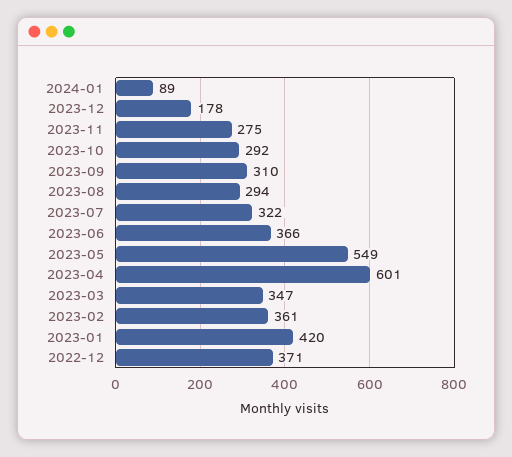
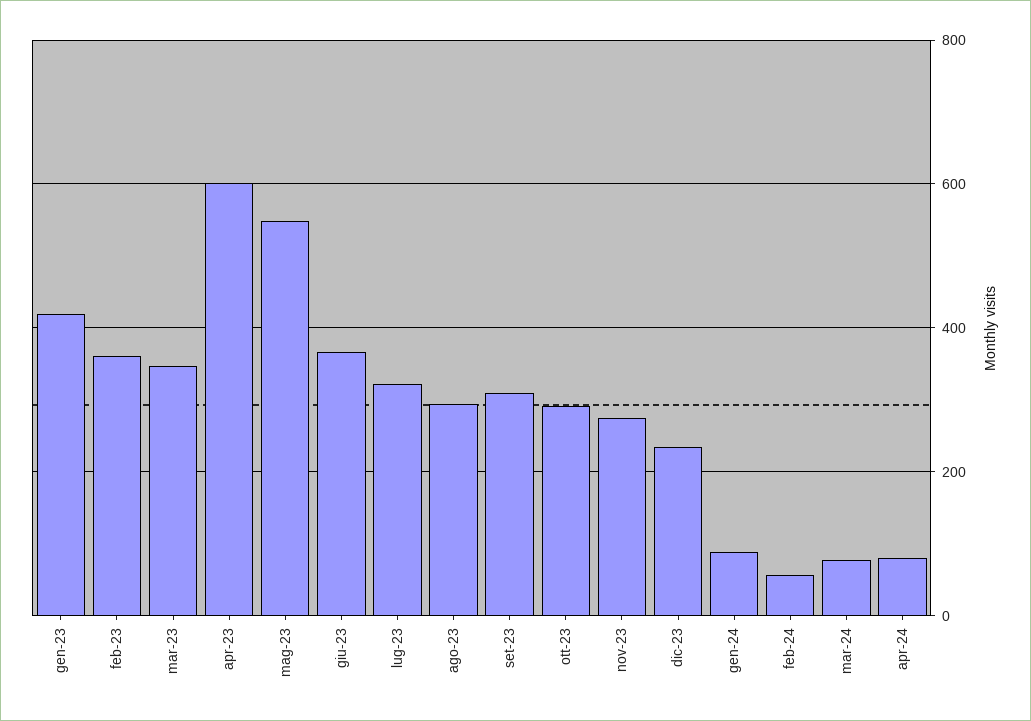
2023-12: 178 -> 240
2022-12: 371 -> none
feb-24: none -> 60
mar-24: none -> 80
apr-24: none -> 80

